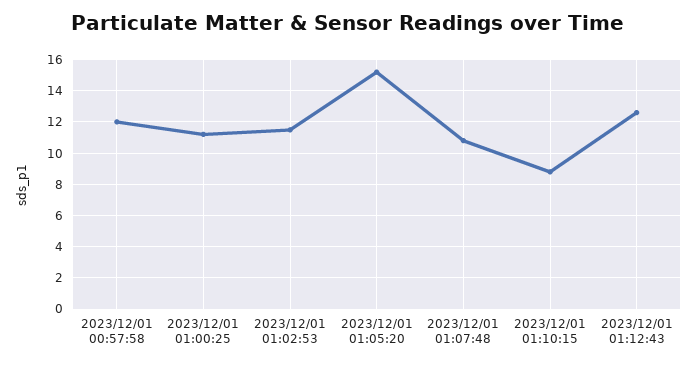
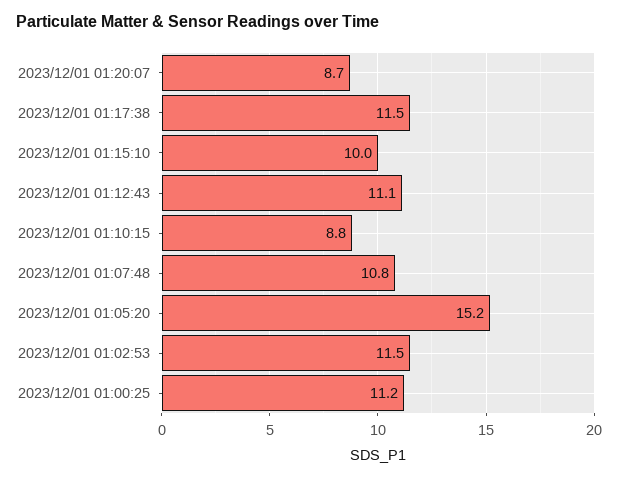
2023/12/01 00:57:58: 12 -> none
2023/12/01 01:12:43: 12.5 -> 11.1
2023/12/01 01:20:07: none -> 8.7
2023/12/01 01:17:38: none -> 11.5
2023/12/01 01:15:10: none -> 10

